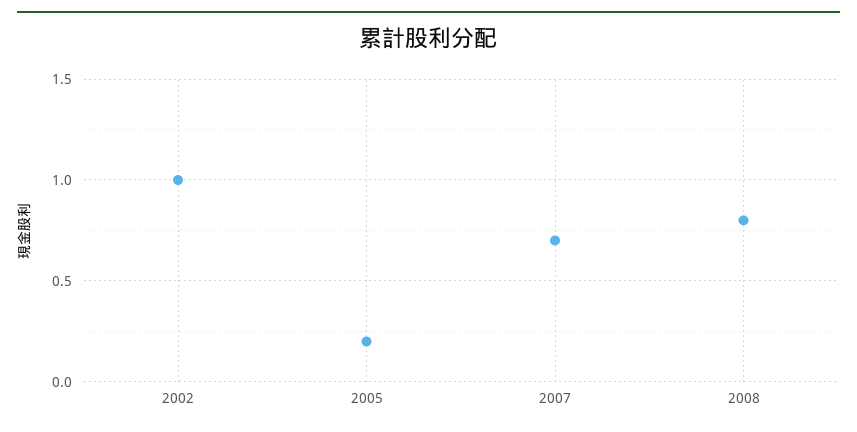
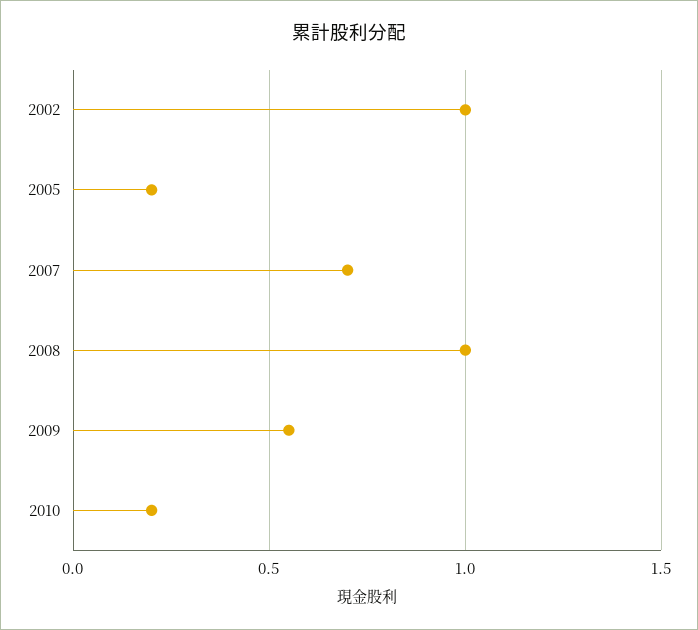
2008: 0.8 -> 1
2009: none -> 0.55
2010: none -> 0.2

